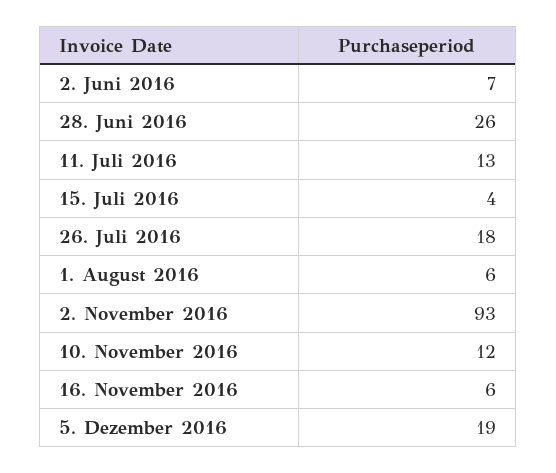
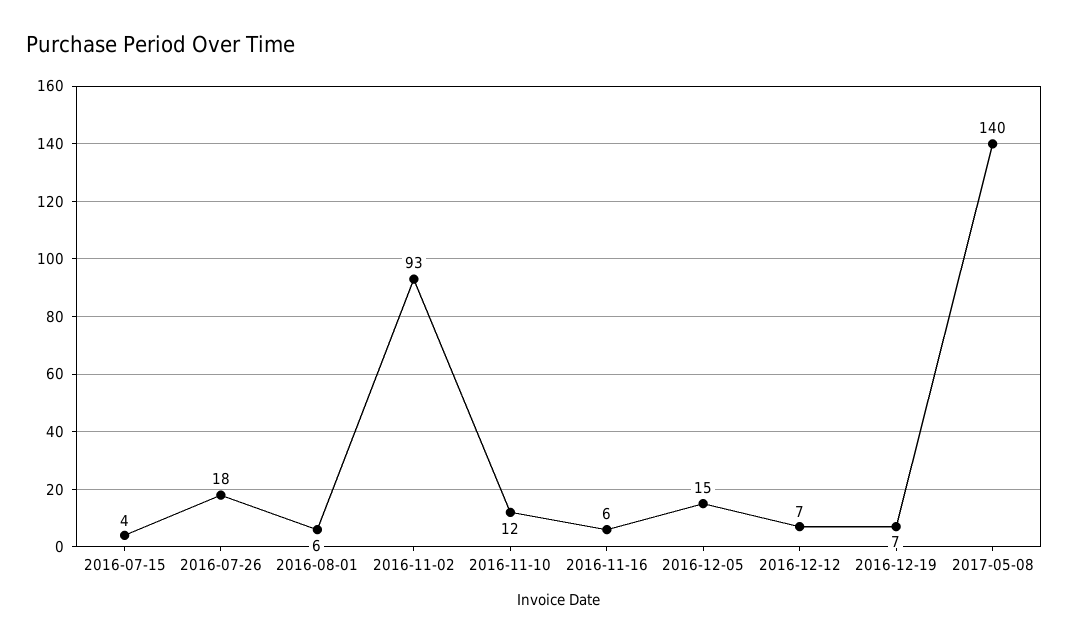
2. Juni 2016: 7 -> none
28. Juni 2016: 26 -> none
11. Juli 2016: 13 -> none
5. Dezember 2016: 19 -> 15
2016-12-12: none -> 7
2016-12-19: none -> 7
2017-05-08: none -> 140

